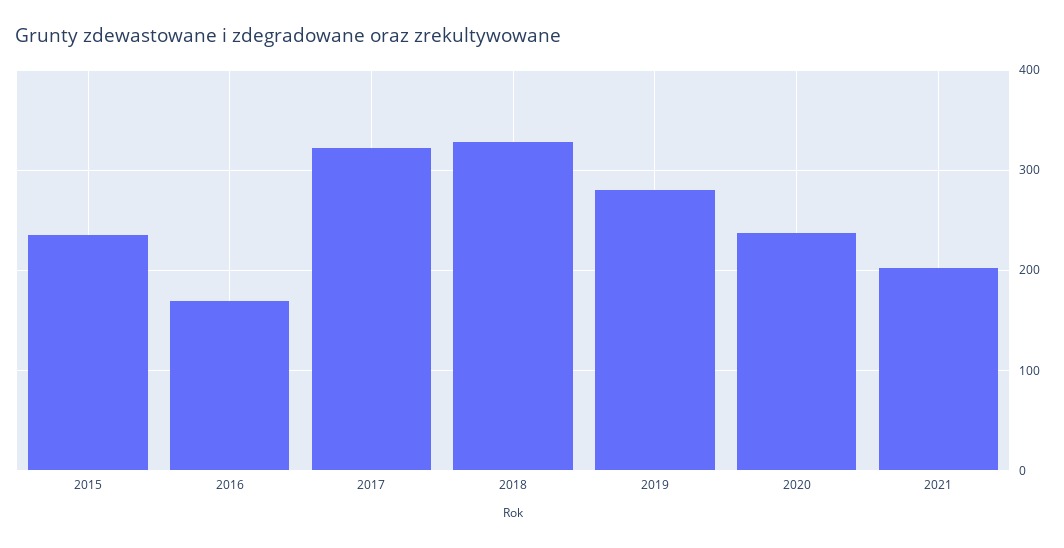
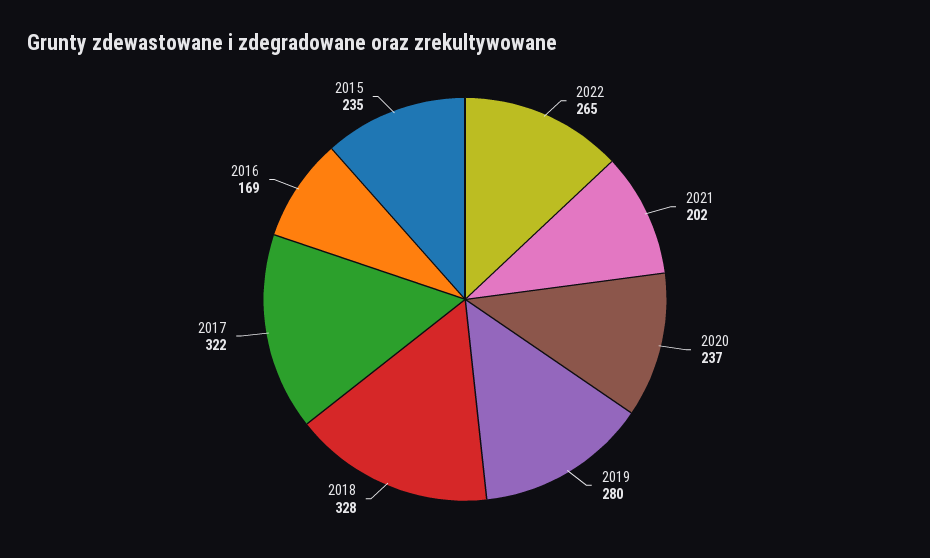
2022: none -> 265

